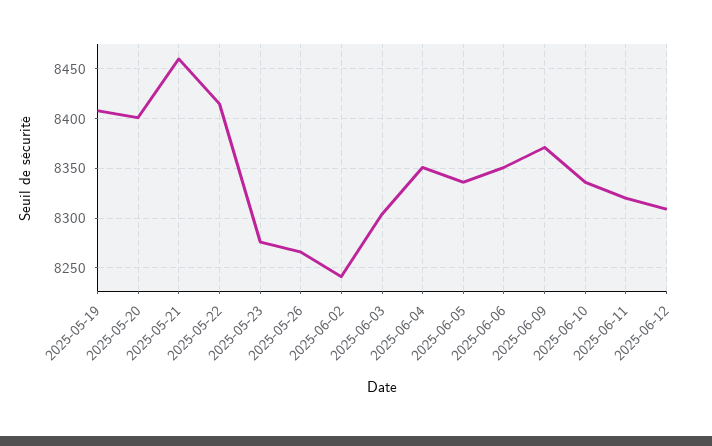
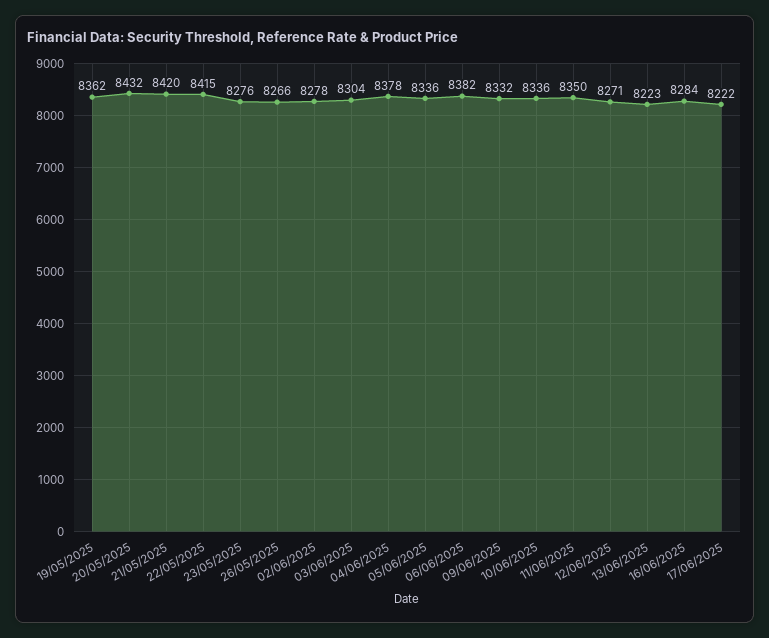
2025-05-19: 8410 -> 8362
2025-05-20: 8400 -> 8432
2025-05-21: 8460 -> 8420
2025-06-02: 8240 -> 8278
2025-06-04: 8350 -> 8378
2025-06-06: 8350 -> 8382
2025-06-09: 8370 -> 8332
2025-06-11: 8320 -> 8350
2025-06-12: 8310 -> 8271
13/06/2025: none -> 8223
16/06/2025: none -> 8284
17/06/2025: none -> 8222

